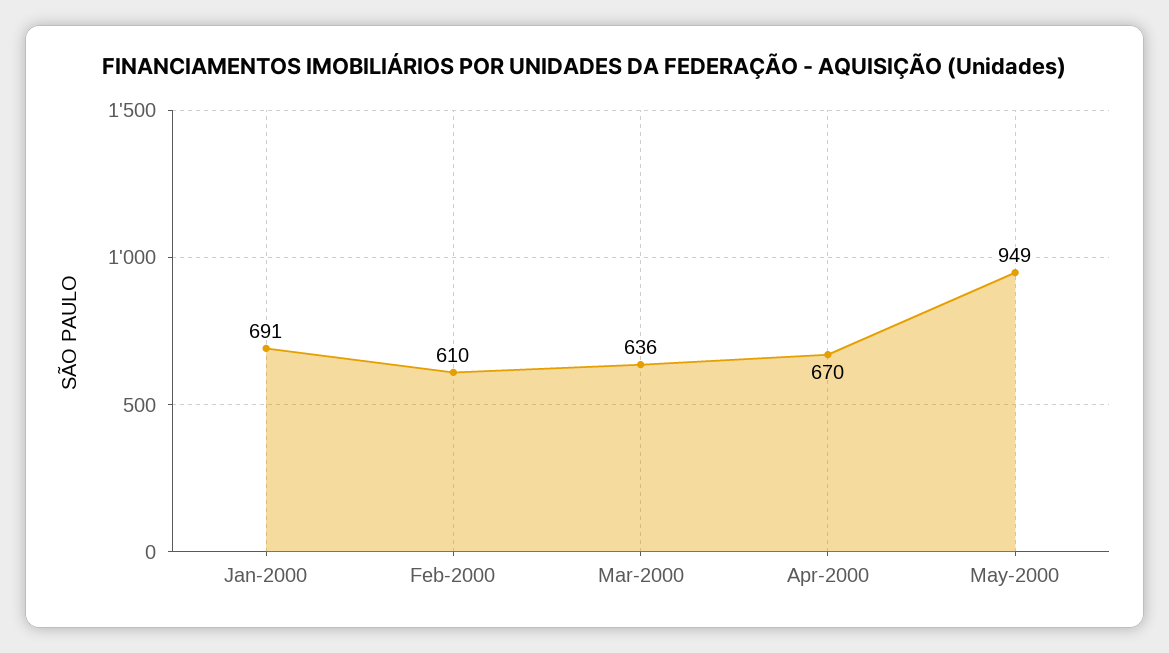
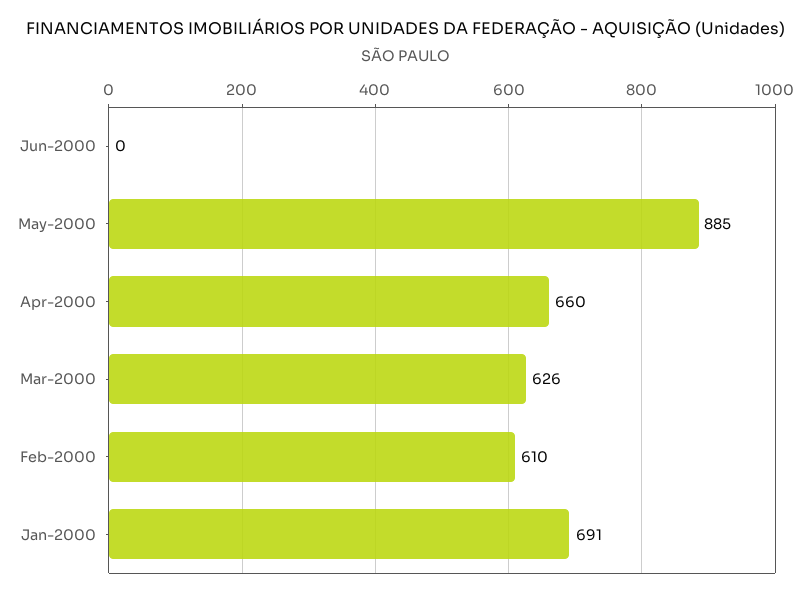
Mar-2000: 636 -> 626
Apr-2000: 670 -> 660
May-2000: 949 -> 885
Jun-2000: none -> 0

